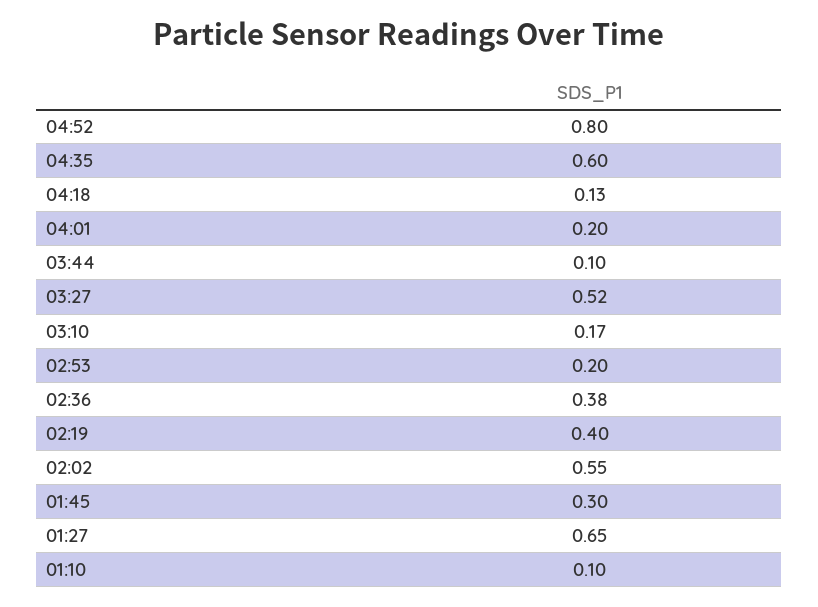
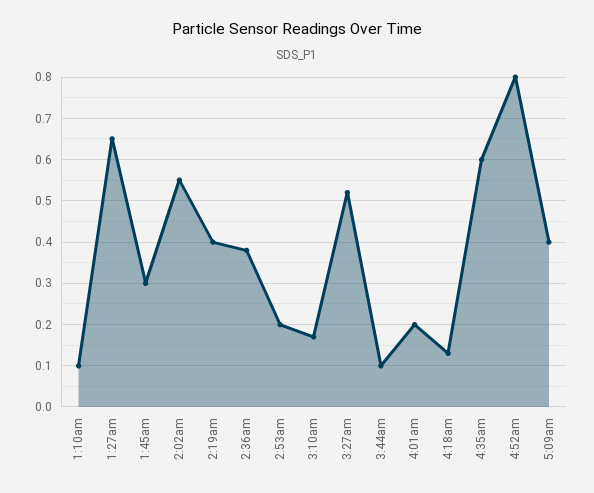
5:09am: none -> 0.4

